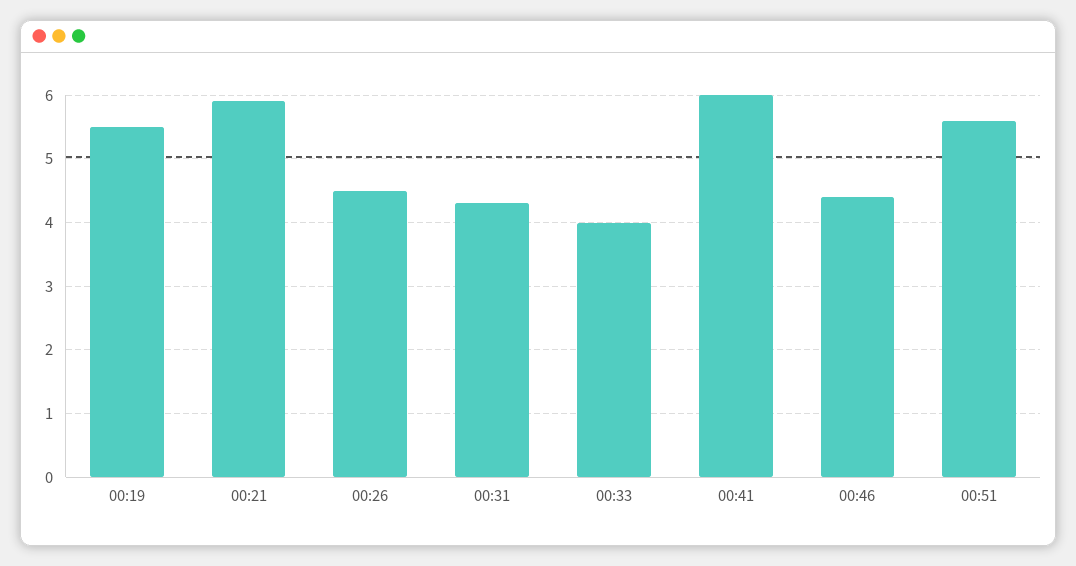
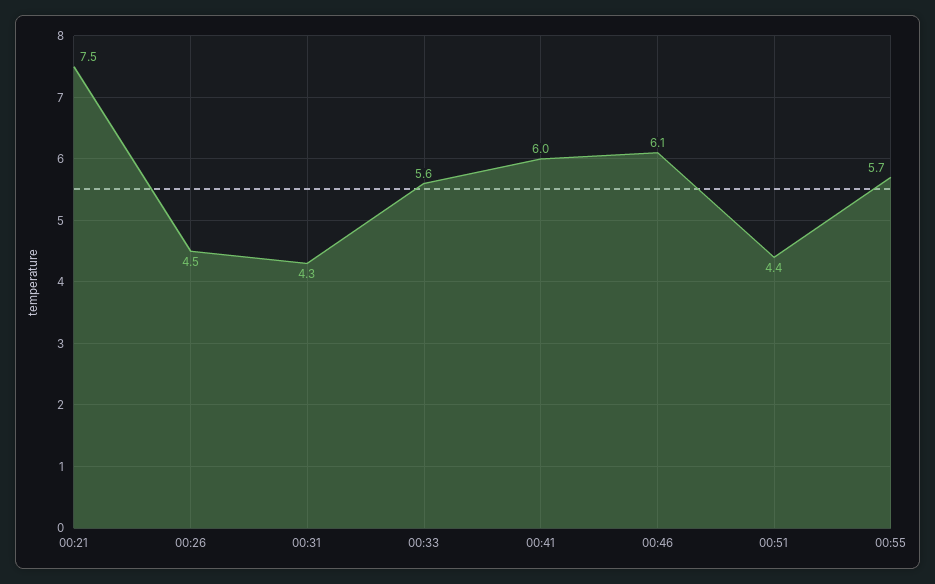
00:19: 5.5 -> none
00:21: 5.9 -> 7.5
00:33: 4 -> 5.6
00:46: 4.4 -> 6.1
00:51: 5.6 -> 4.4
00:55: none -> 5.7

